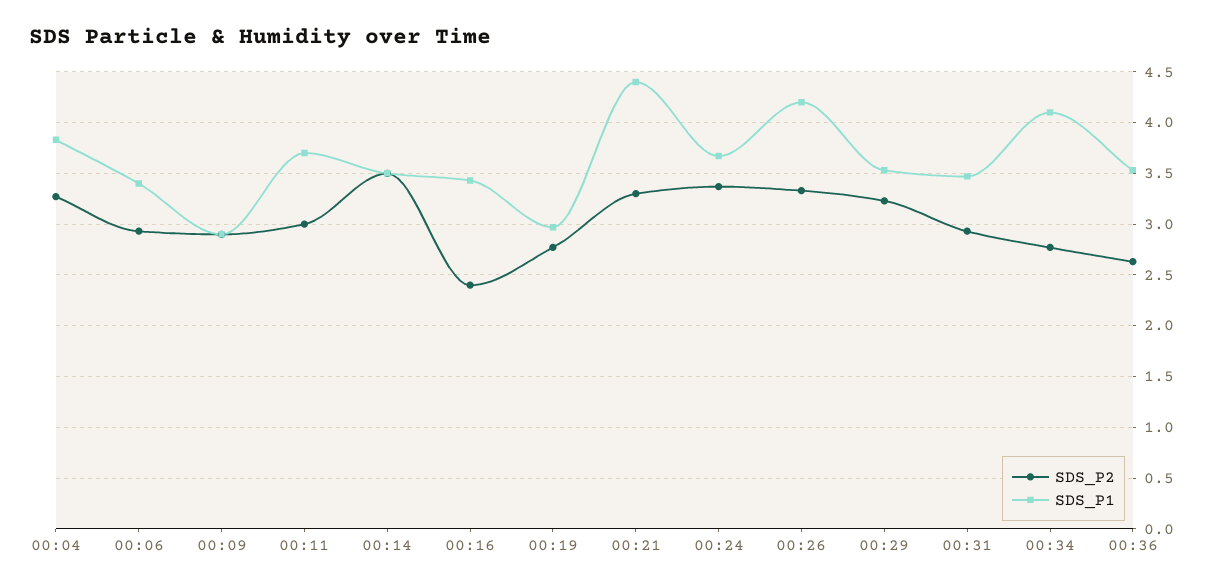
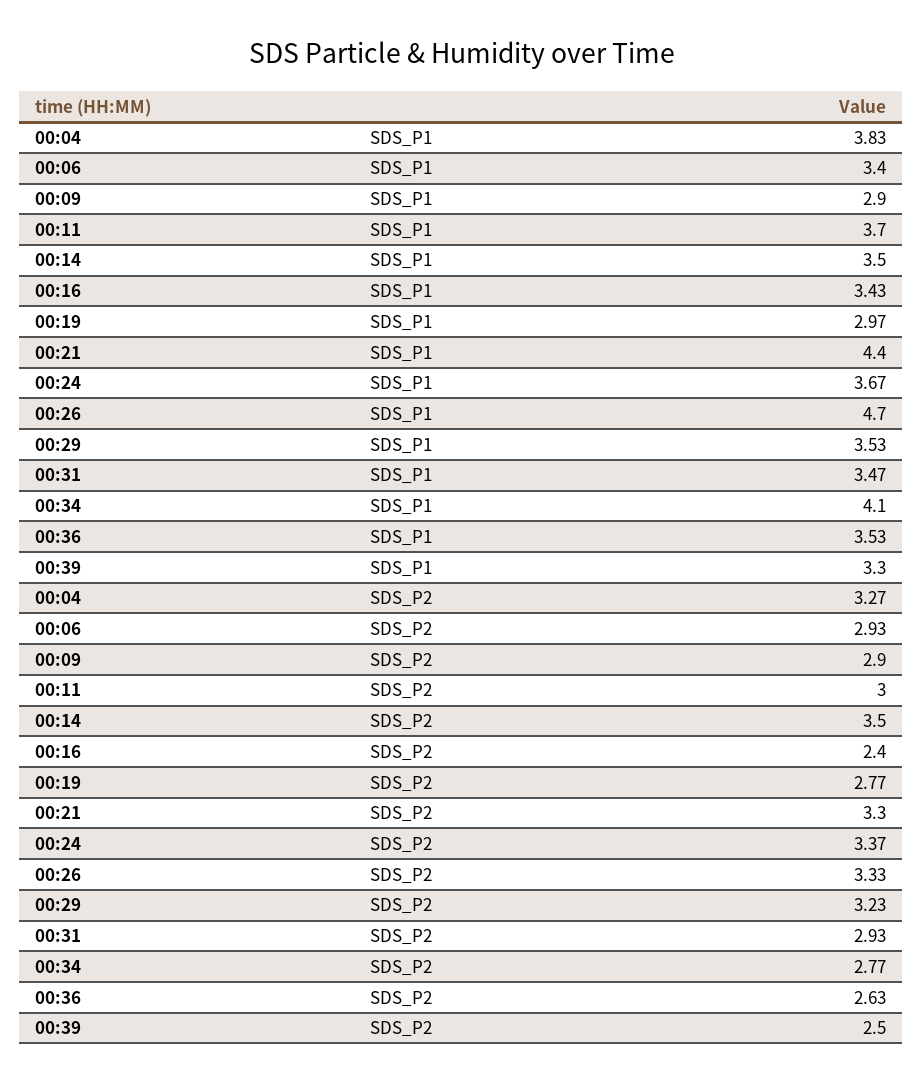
SDS_P1, 00:26: 4.2 -> 4.7
SDS_P1, 00:39: none -> 3.3
SDS_P2, 00:39: none -> 2.5

